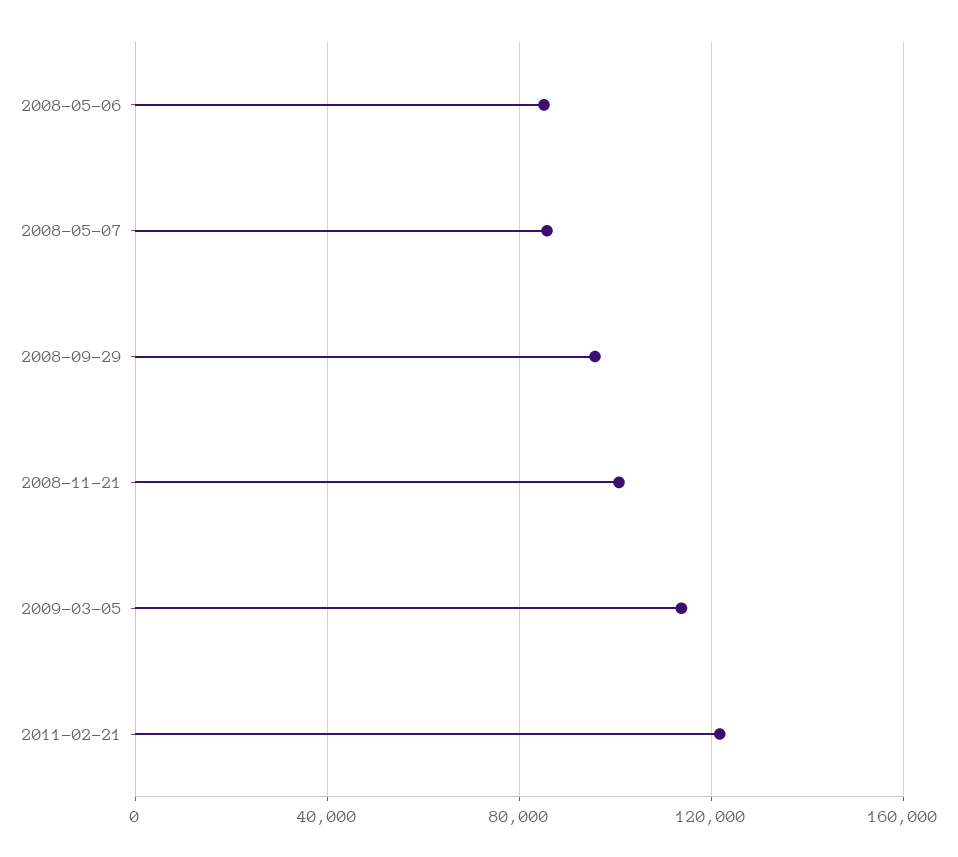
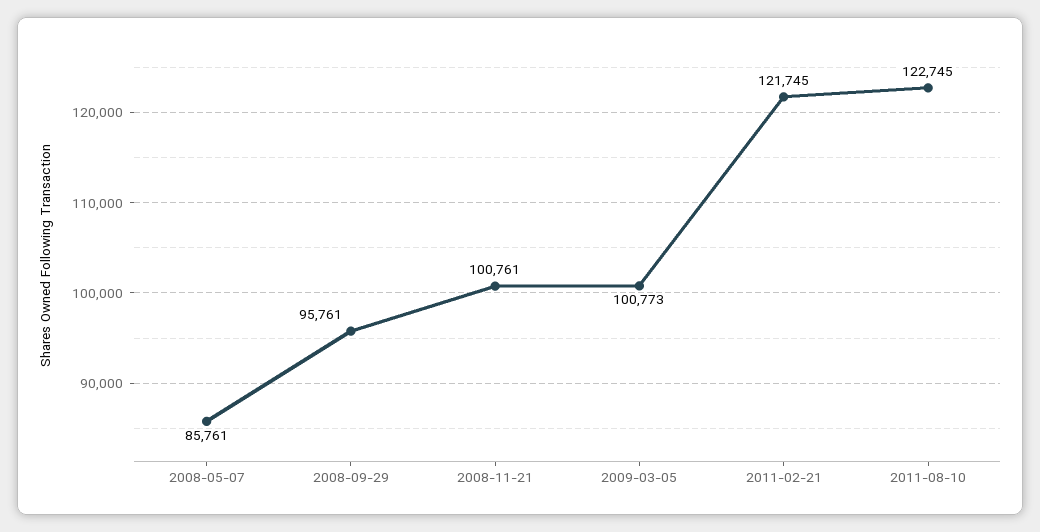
2008-05-06: 85000 -> none
2009-03-05: 115000 -> 100773
2011-08-10: none -> 122745

